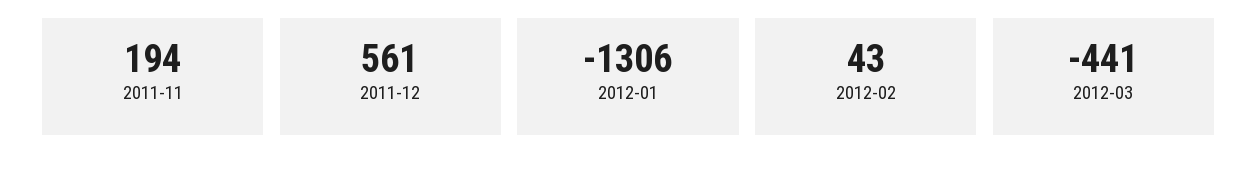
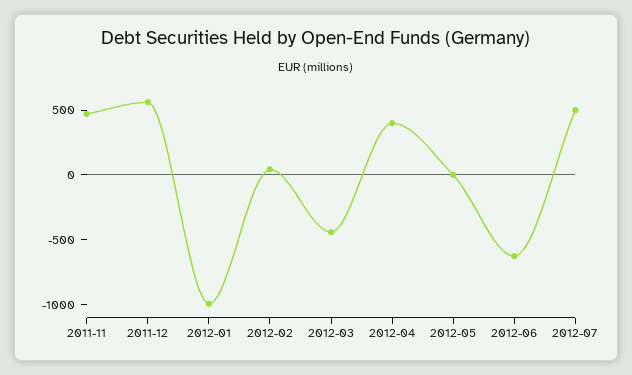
2011-11: 194 -> 500
2012-01: -1306 -> -1000
2012-04: none -> 400
2012-05: none -> 0
2012-06: none -> -600
2012-07: none -> 500

